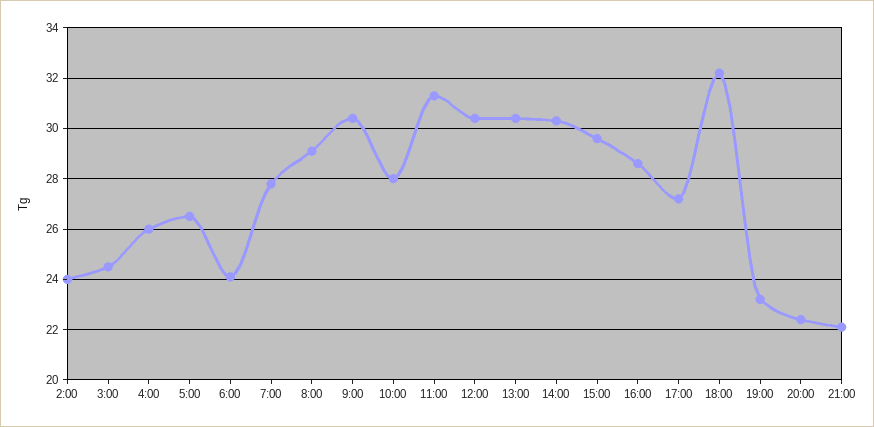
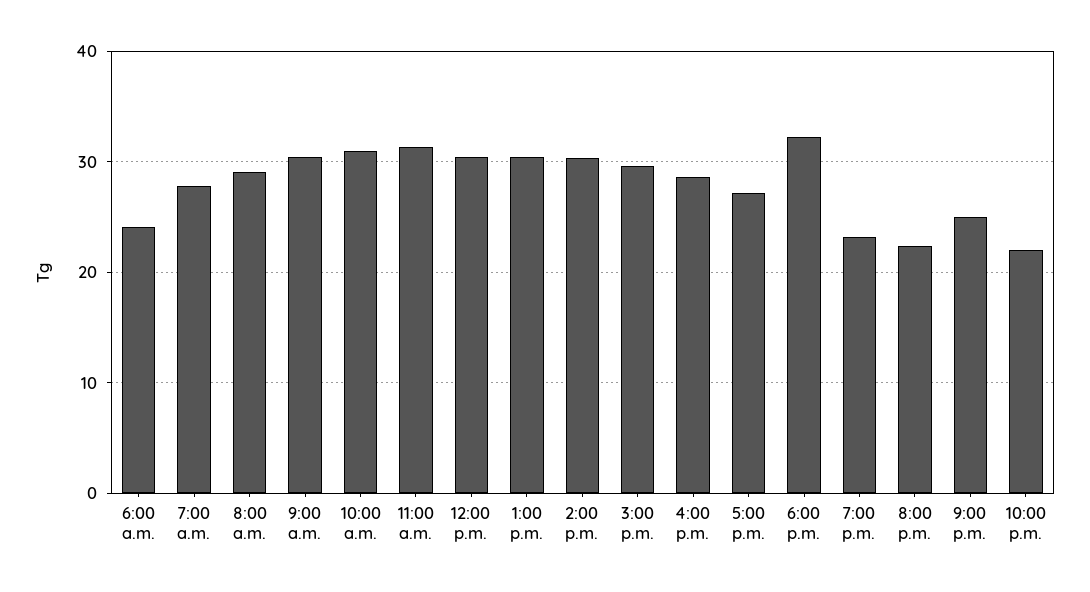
2:00: 24 -> none
3:00: 24.5 -> none
4:00: 26 -> none
5:00: 26.5 -> none
10:00: 28 -> 31
21:00: 22 -> 25
10:00 p.m.: none -> 22

